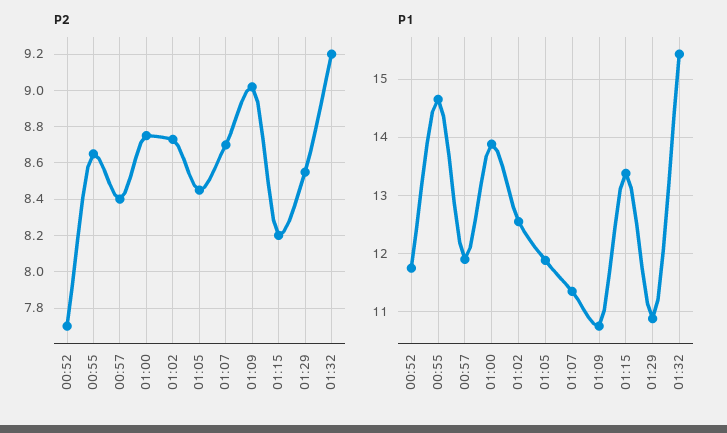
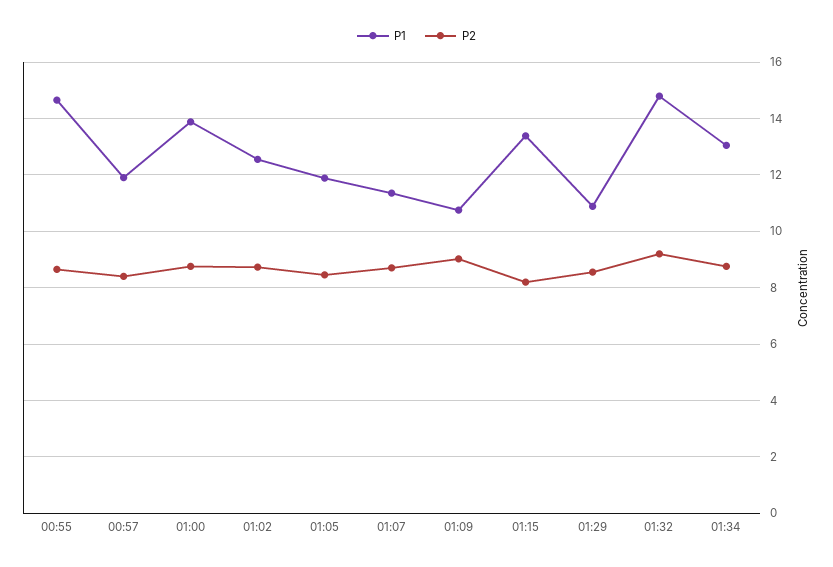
P2, 00:52: 7.7 -> none
P1, 00:52: 11.8 -> none
P1, 01:32: 15.4 -> 14.75
P1, 01:34: none -> 13
P2, 01:34: none -> 8.75

